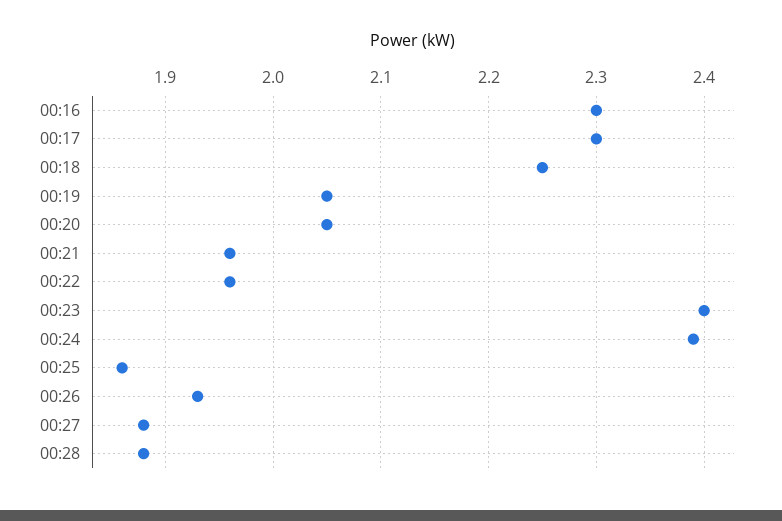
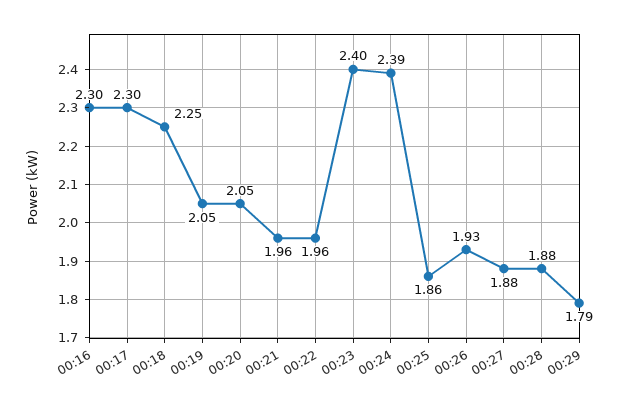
00:29: none -> 1.79

